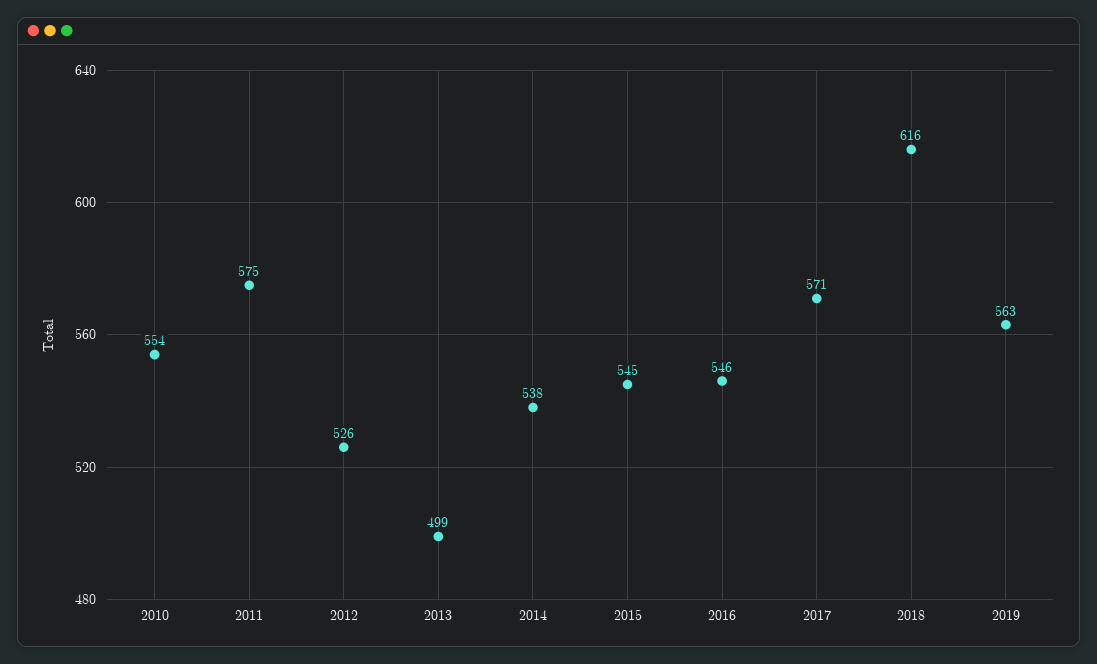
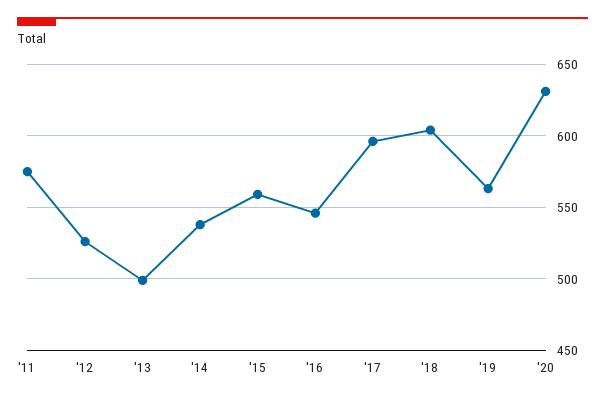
2010: 554 -> none
2015: 545 -> 560
2017: 571 -> 595
2018: 616 -> 605
'20: none -> 630

